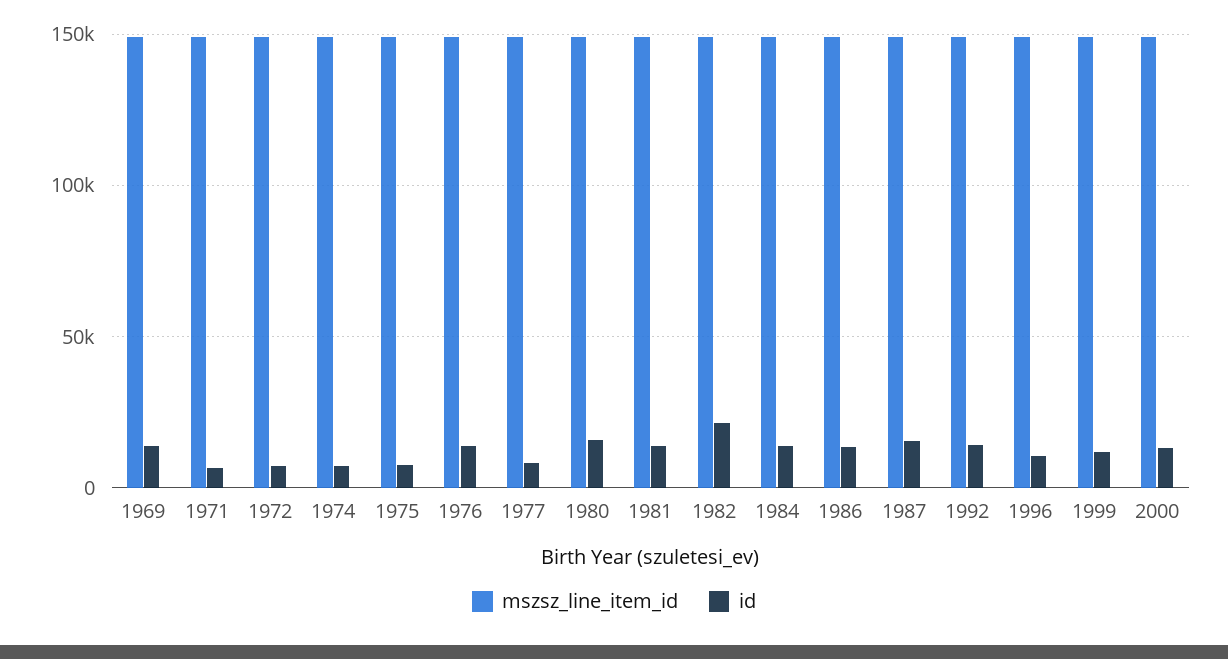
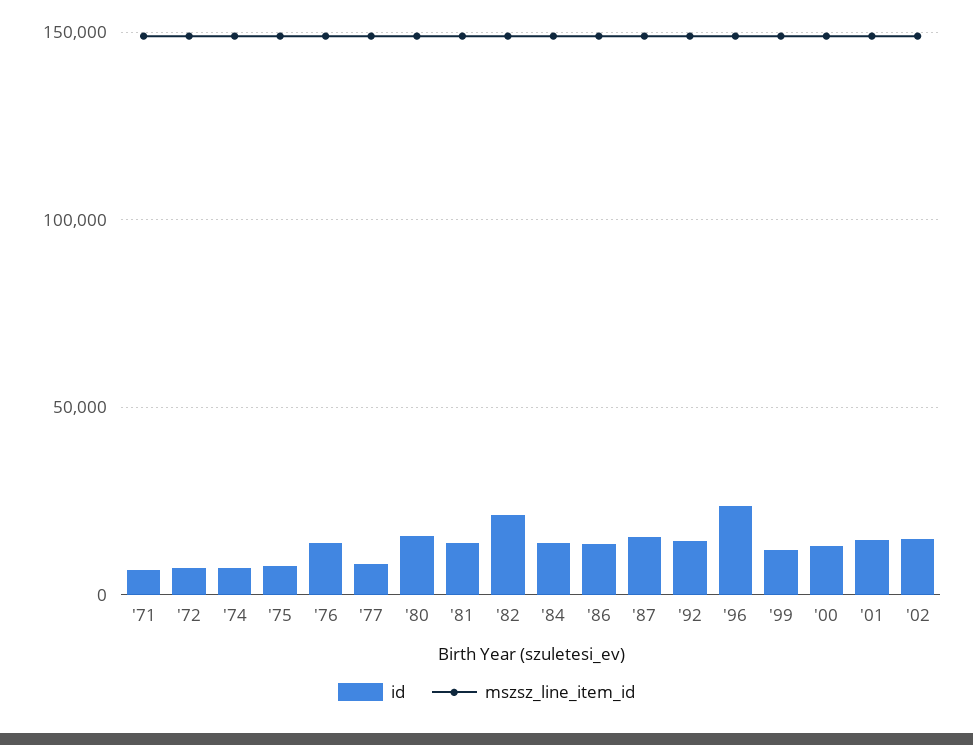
mszsz_line_item_id, 1969: 150000 -> none
id, 1969: 15000 -> none
id, 1996: 10000 -> 25000
id, '01: none -> 15000
mszsz_line_item_id, '01: none -> 150000
id, '02: none -> 15000
mszsz_line_item_id, '02: none -> 150000

